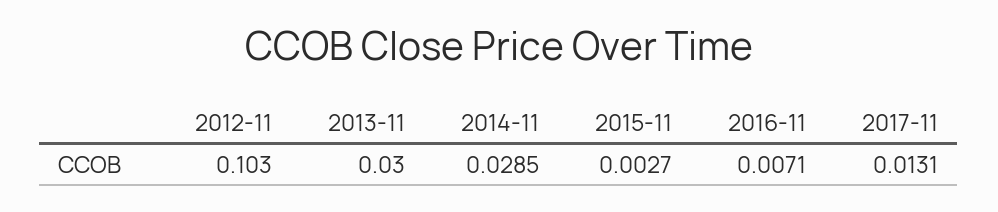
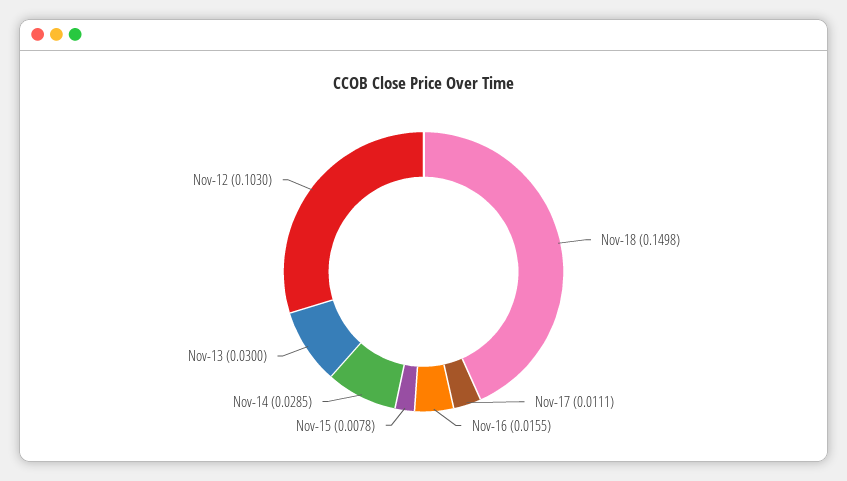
2015-11: 0.0027 -> 0.0078
2016-11: 0.0071 -> 0.0155
2017-11: 0.0131 -> 0.0111
Nov-18: none -> 0.1498

